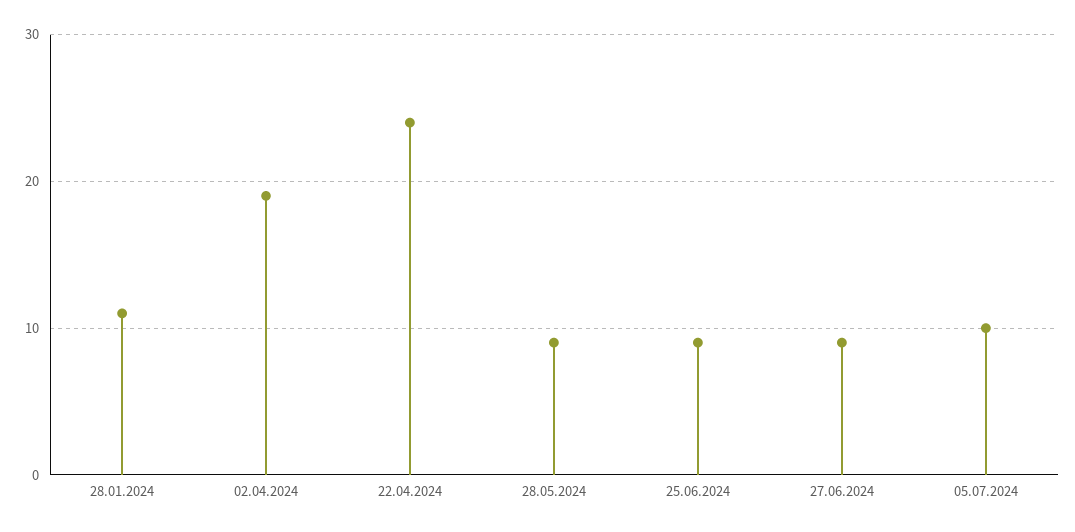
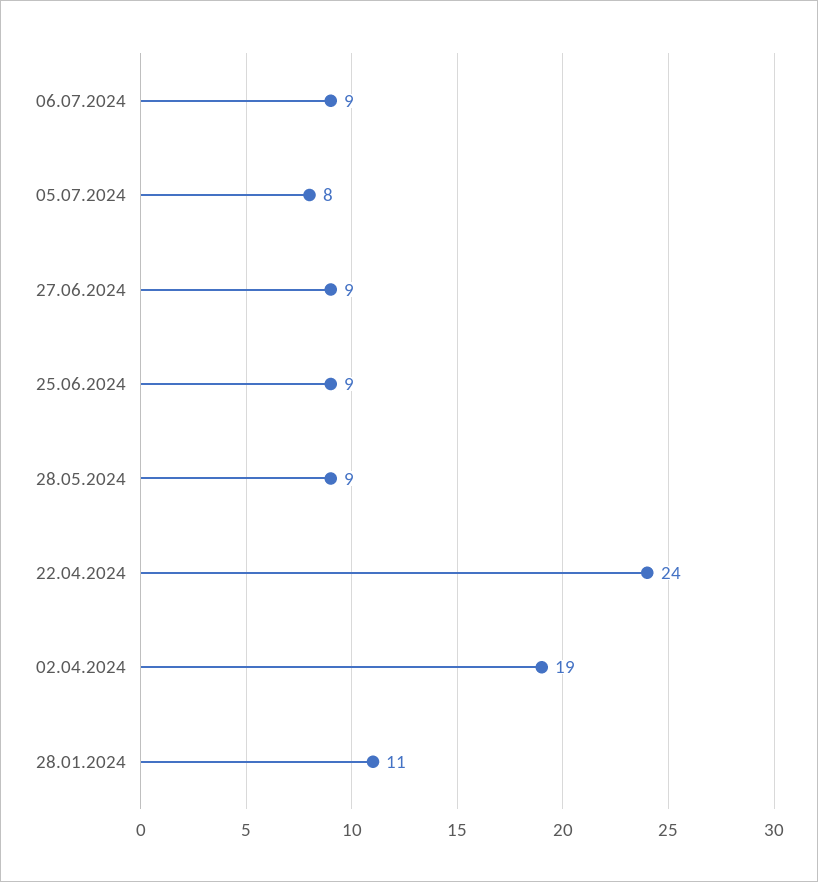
05.07.2024: 10 -> 8
06.07.2024: none -> 9

